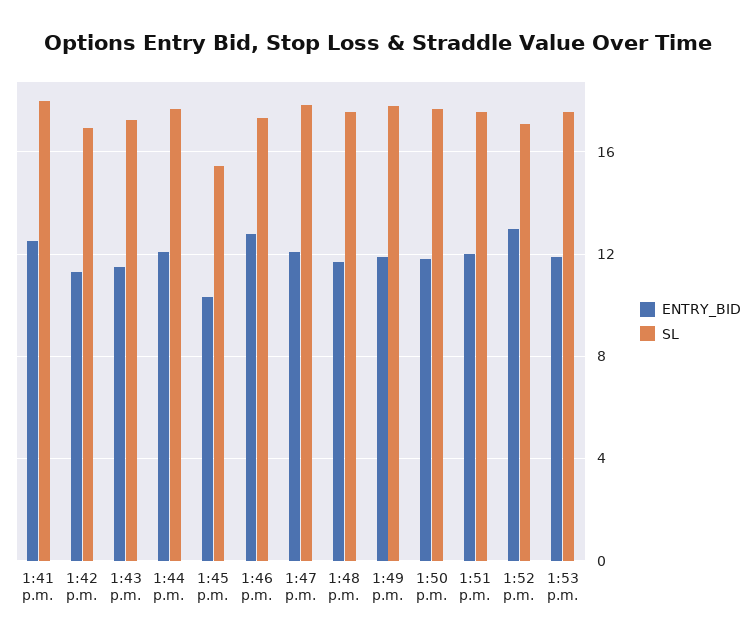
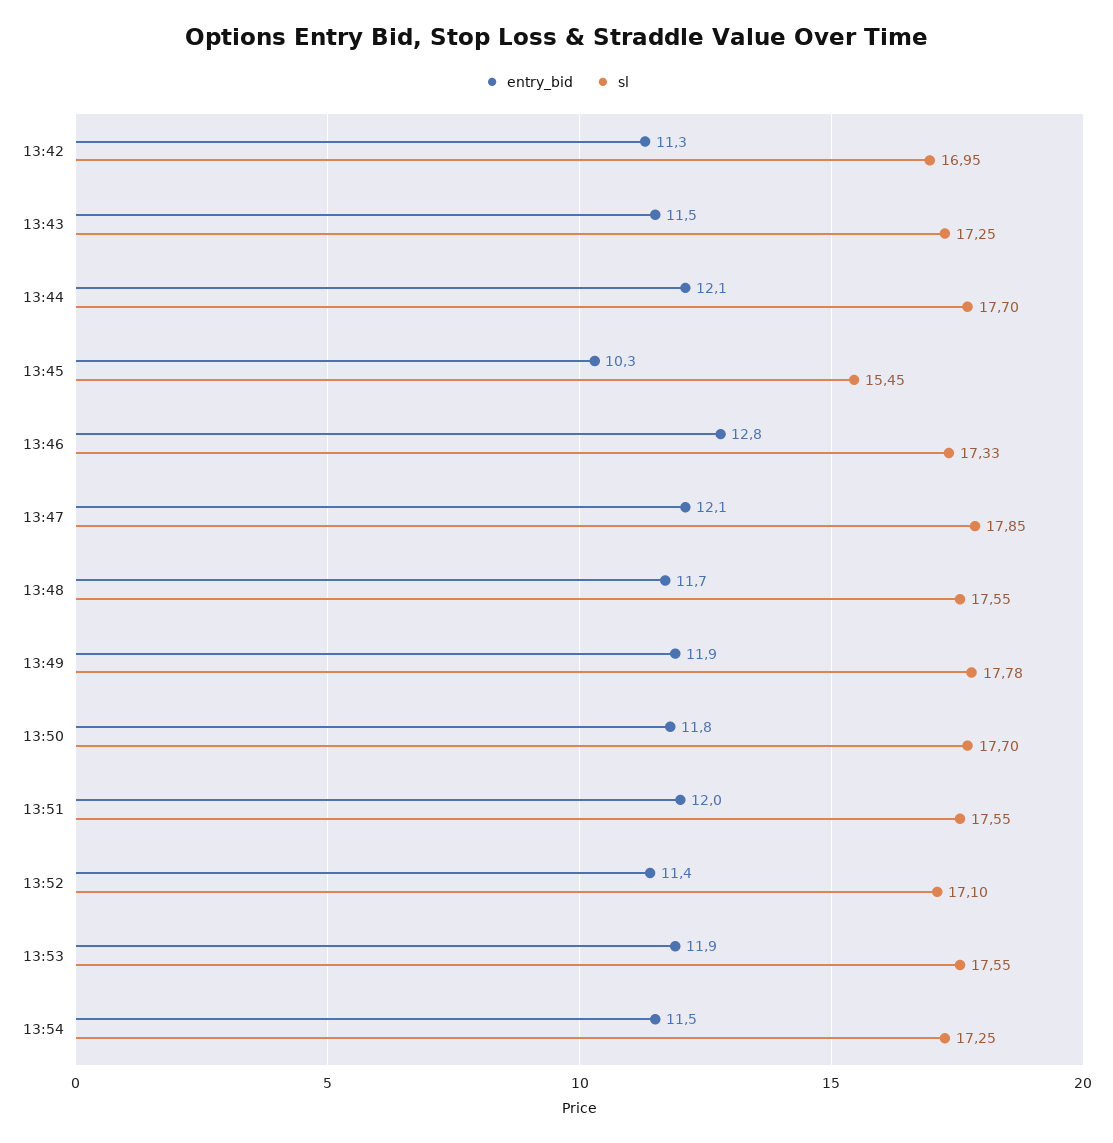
ENTRY_BID, 1:41 p.m.: 12.5 -> none
SL, 1:41 p.m.: 18 -> none
ENTRY_BID, 1:52 p.m.: 13 -> 11.4
ENTRY_BID, 13:54: none -> 11.5
SL, 13:54: none -> 17.25

